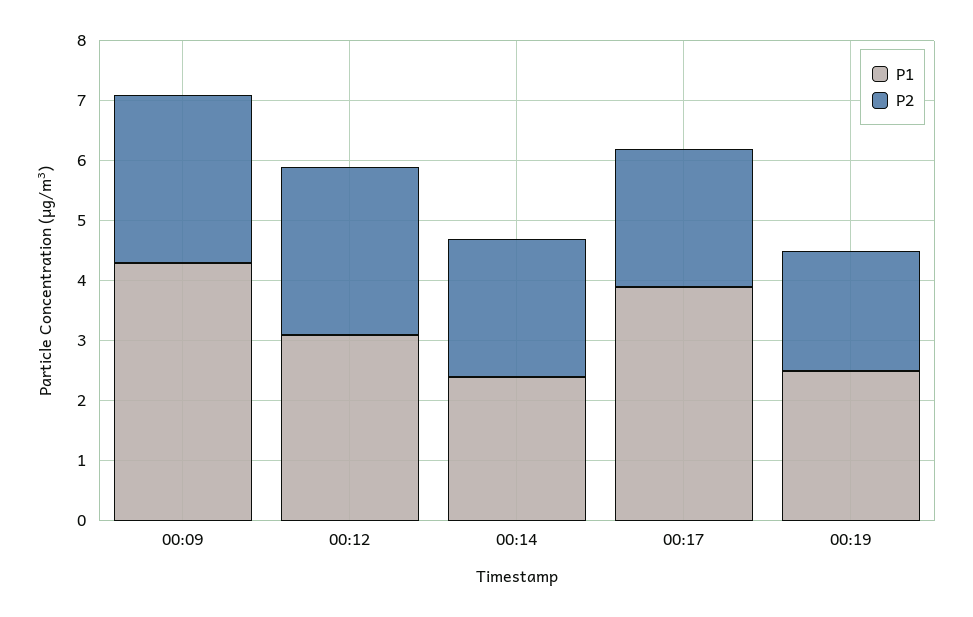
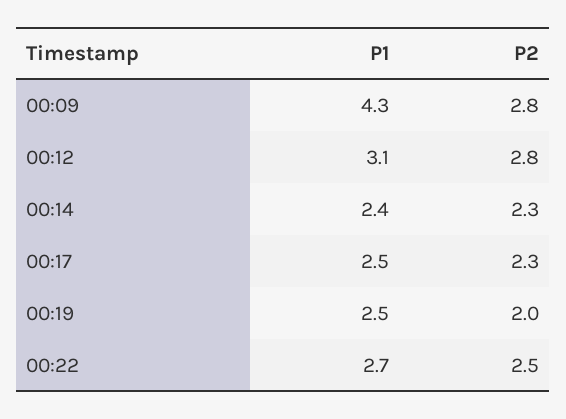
P1, 00:17: 4 -> 2.5
P1, 00:22: none -> 2.7
P2, 00:22: none -> 2.5

